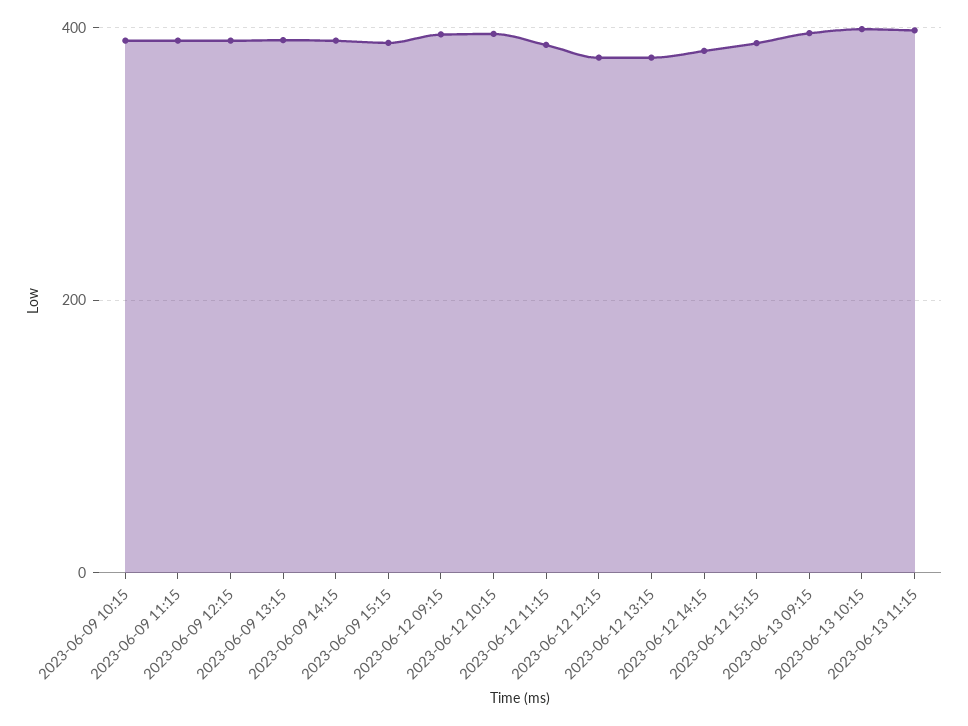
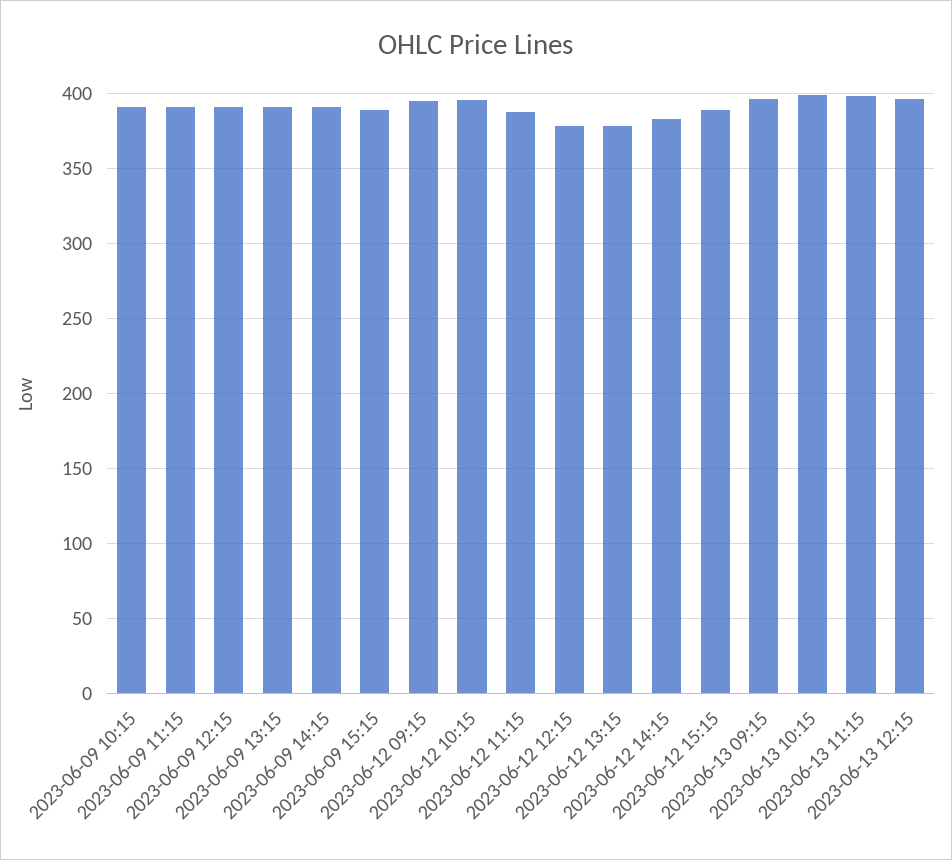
2023-06-13 12:15: none -> 395

